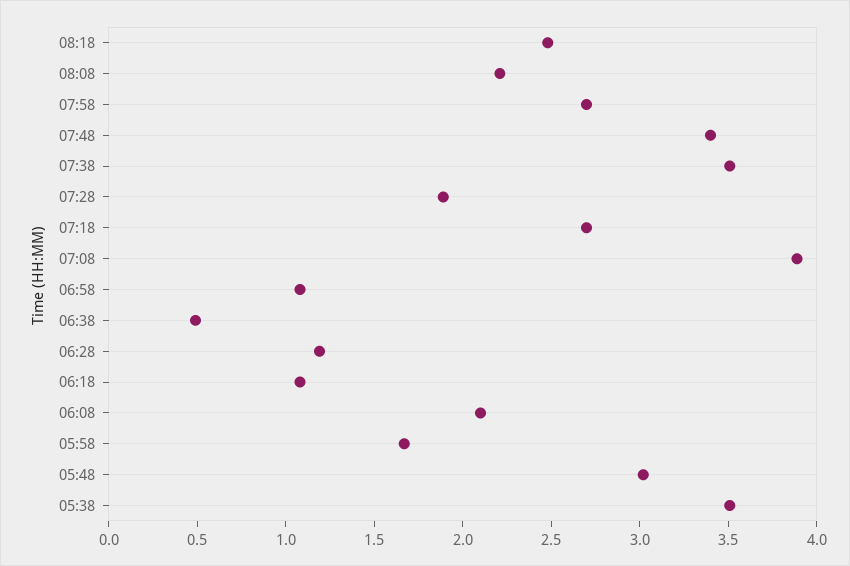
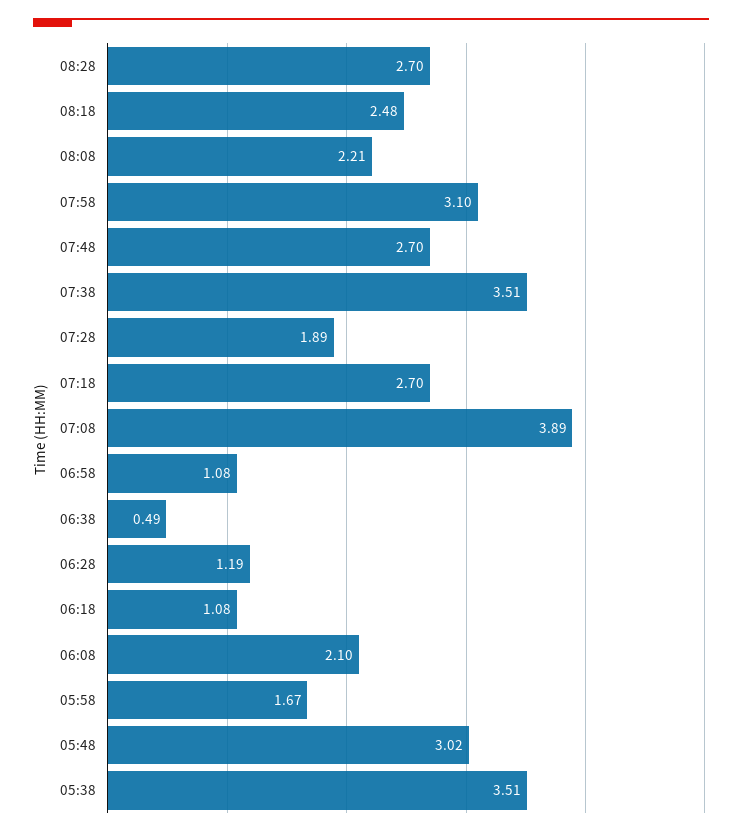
07:58: 2.7 -> 3.1
07:48: 3.4 -> 2.7
08:28: none -> 2.7

